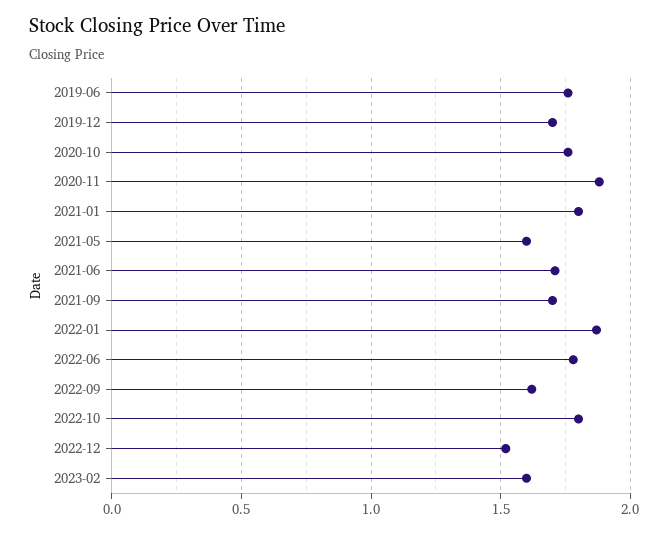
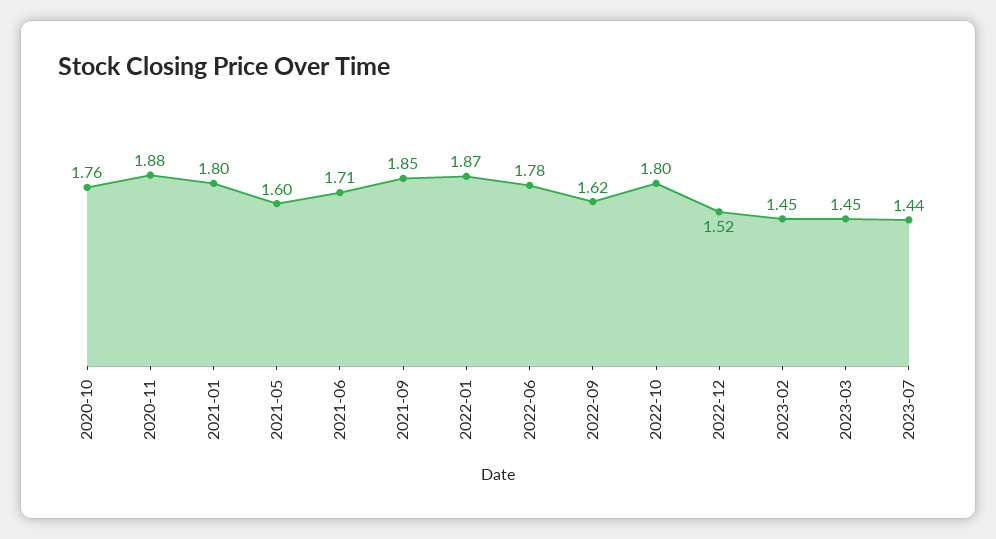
2019-06: 1.75 -> none
2019-12: 1.7 -> none
2021-09: 1.7 -> 1.85
2023-02: 1.6 -> 1.45
2023-03: none -> 1.45
2023-07: none -> 1.44

